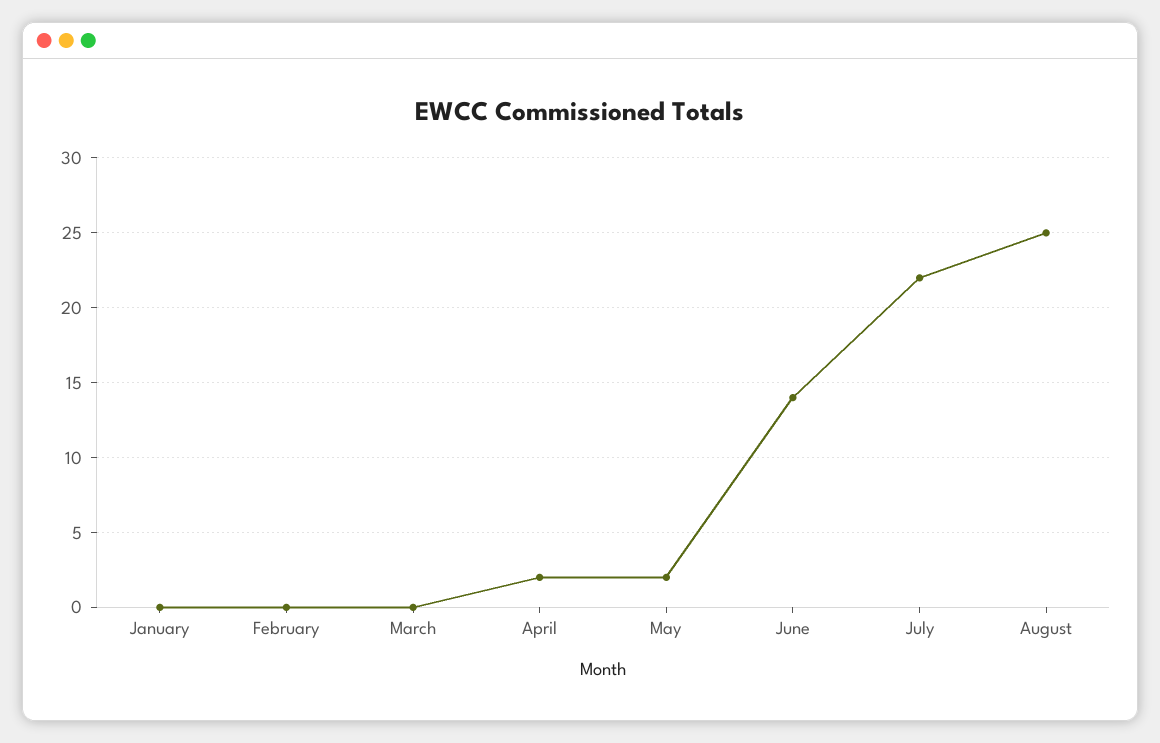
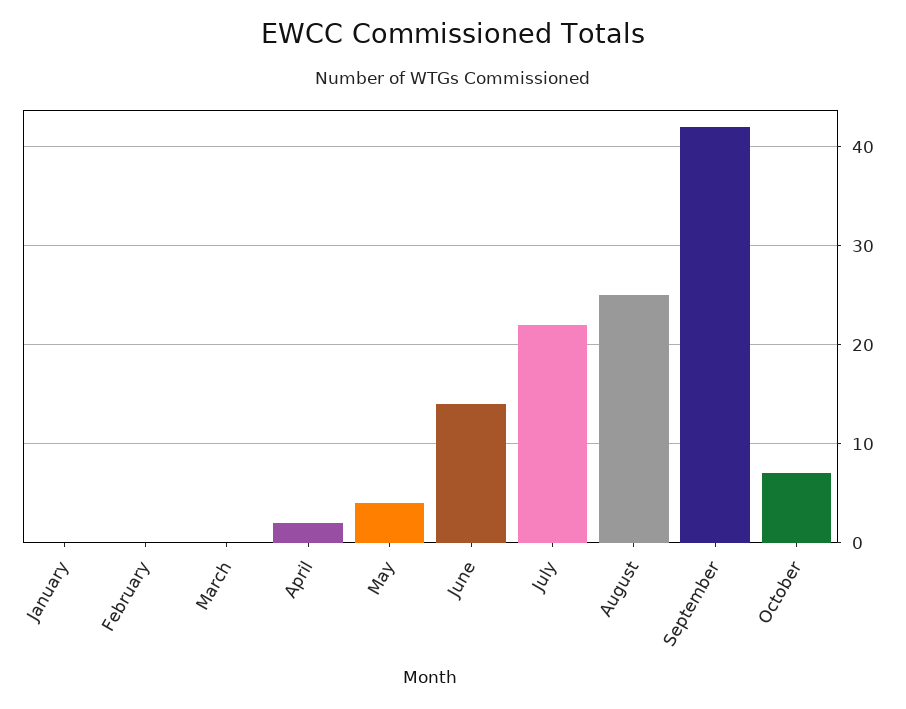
May: 2 -> 4
September: none -> 42
October: none -> 7

